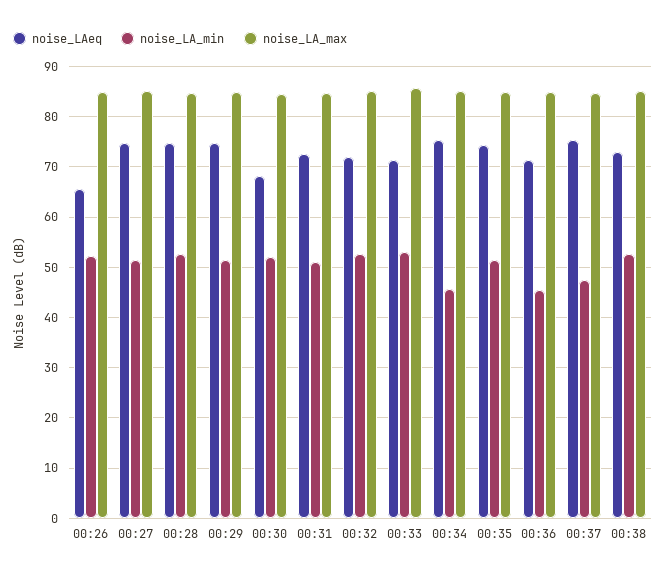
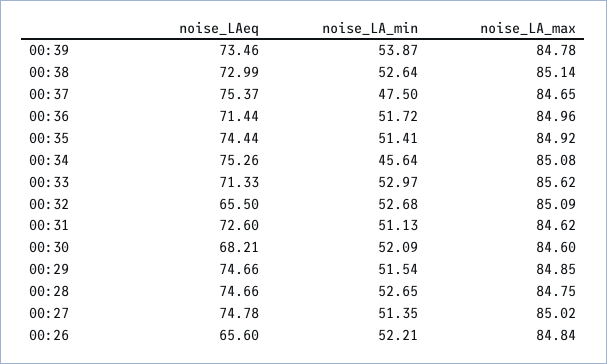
noise_LAeq, 00:32: 72 -> 65.5
noise_LA_min, 00:36: 46 -> 51.72
noise_LAeq, 00:39: none -> 73.46
noise_LA_min, 00:39: none -> 53.87
noise_LA_max, 00:39: none -> 84.78

